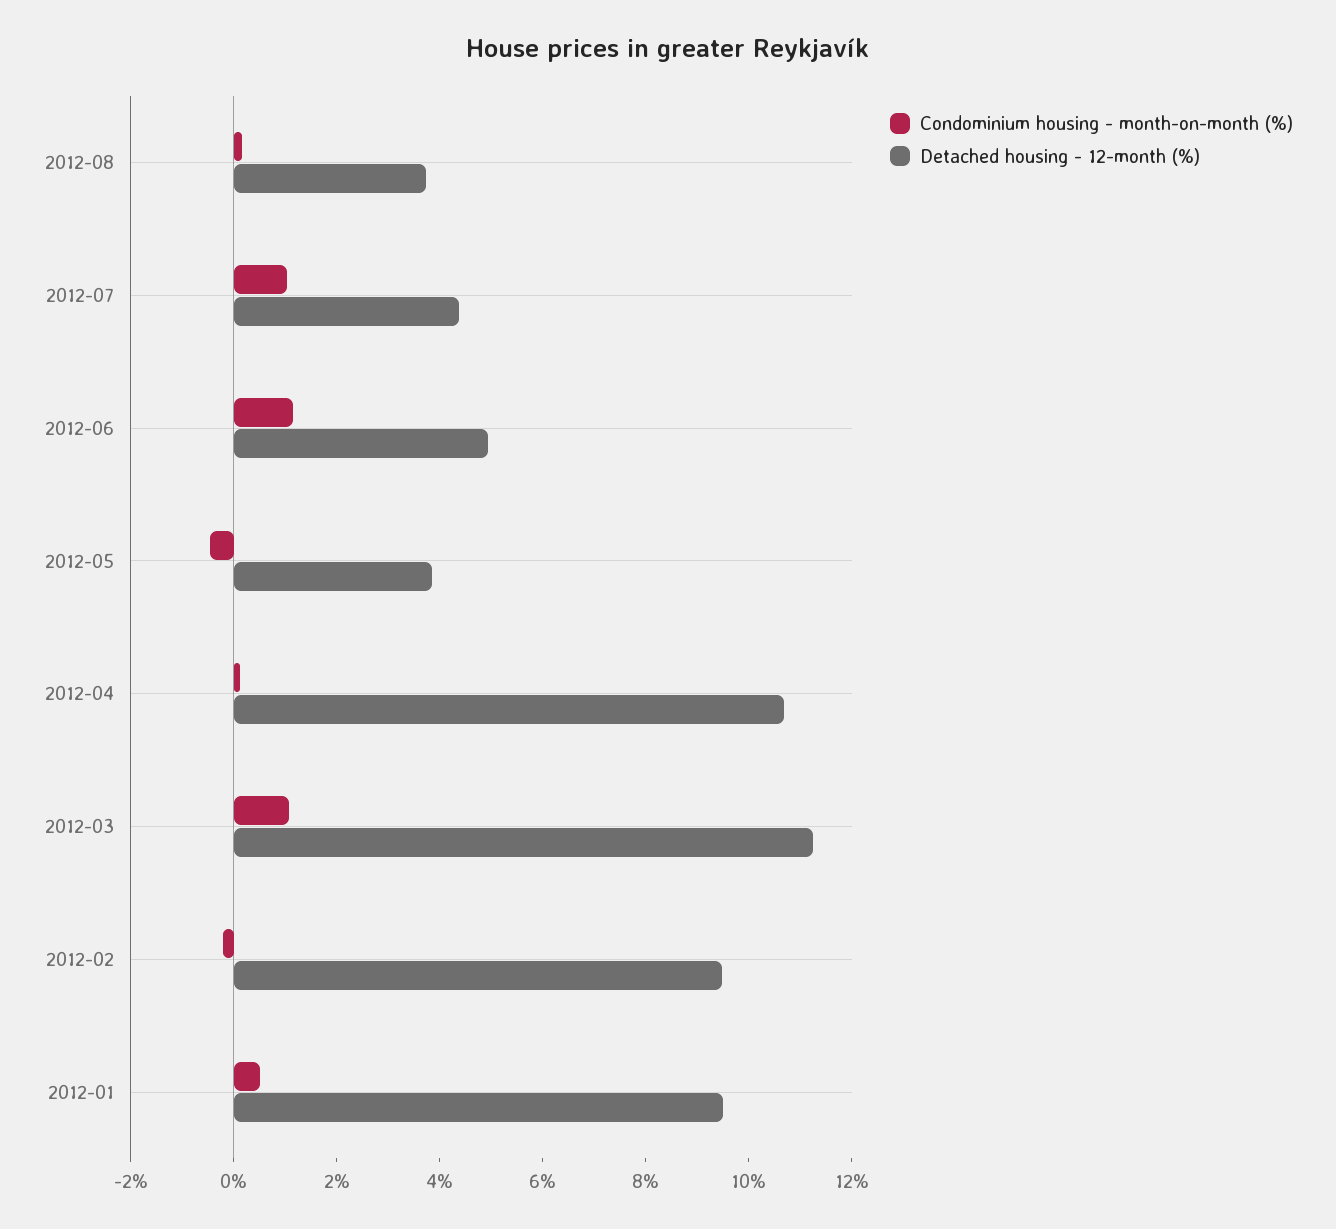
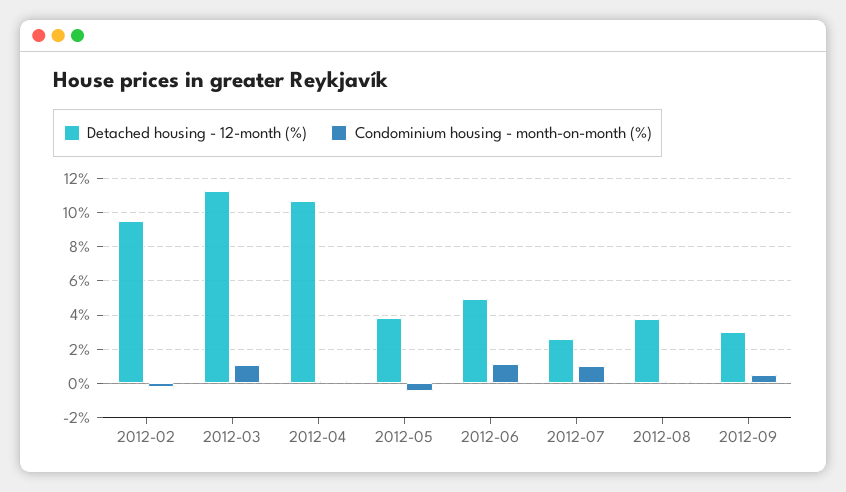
Detached housing - 12-month (%), 2012-07: 4.5 -> 2.5
Condominium housing - month-on-month (%), 2012-01: 0.5 -> none
Detached housing - 12-month (%), 2012-01: 9.5 -> none
Detached housing - 12-month (%), 2012-09: none -> 3
Condominium housing - month-on-month (%), 2012-09: none -> 0.5

